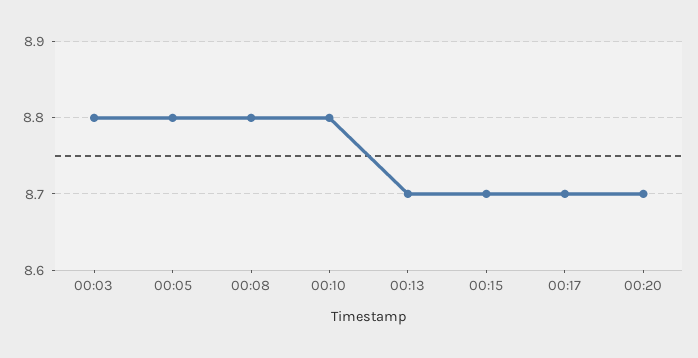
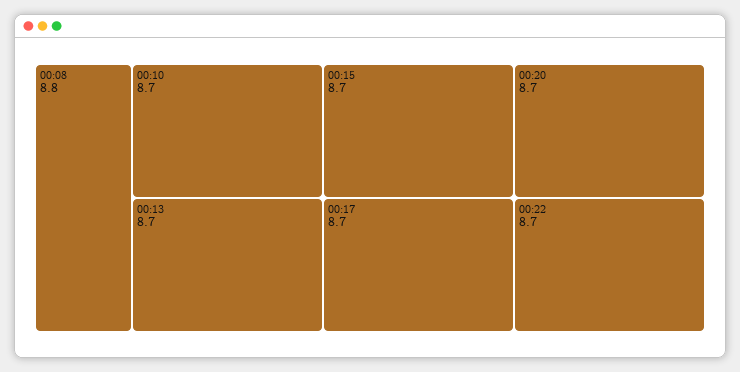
00:03: 8.8 -> none
00:05: 8.8 -> none
00:10: 8.8 -> 8.7
00:22: none -> 8.7

